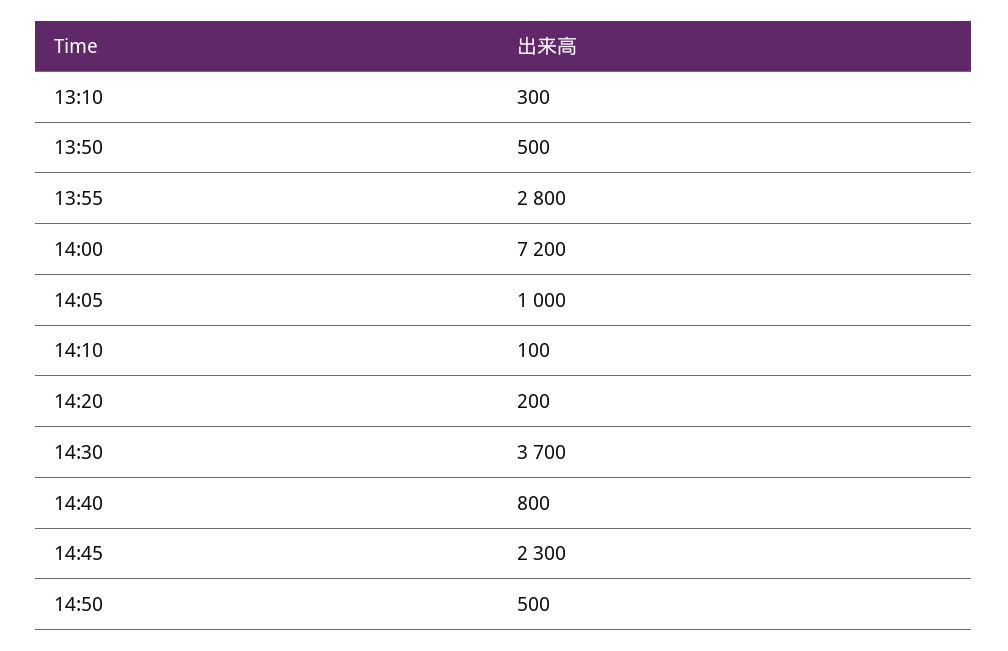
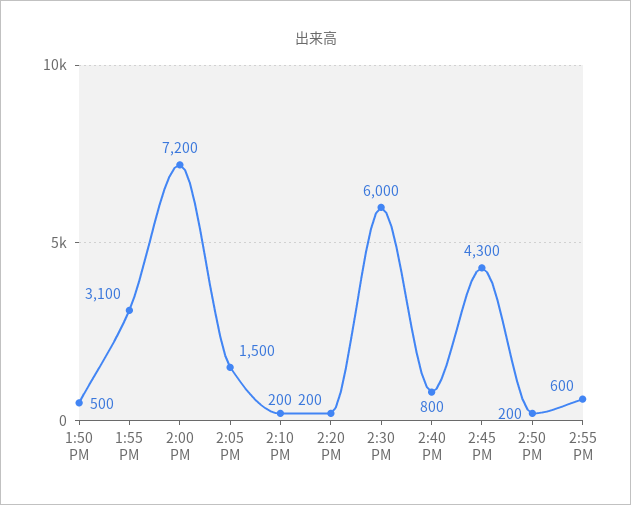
13:10: 300 -> none
13:55: 2800 -> 3100
14:05: 1000 -> 1500
14:10: 100 -> 200
14:30: 3700 -> 6000
14:45: 2300 -> 4300
14:50: 500 -> 200
2:55 PM: none -> 600

